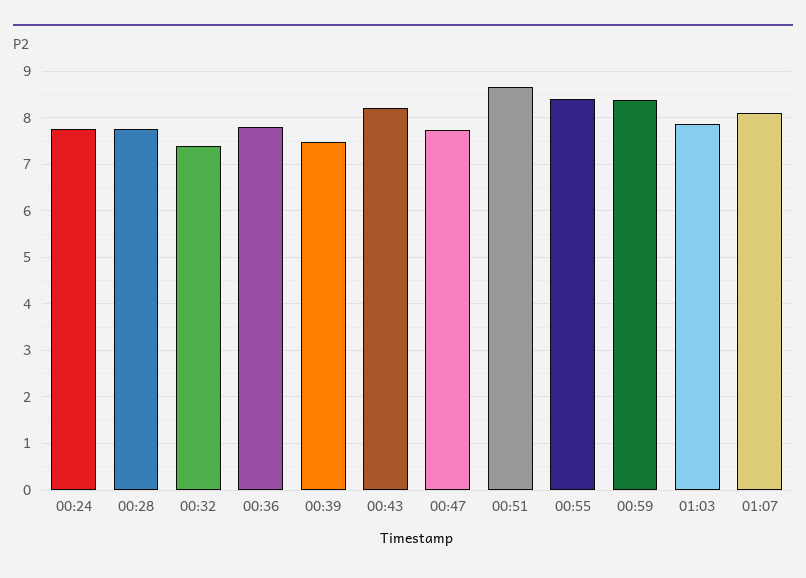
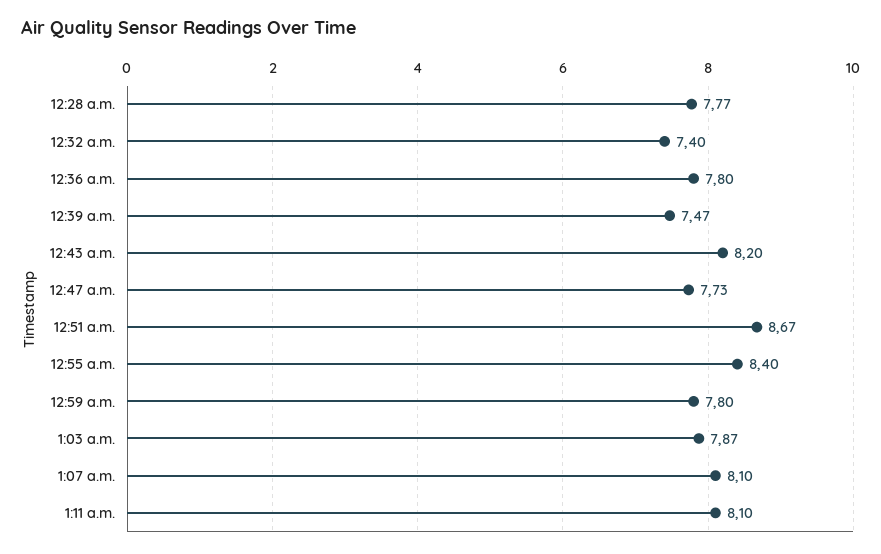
00:24: 7.8 -> none
00:59: 8.4 -> 7.8
1:11 a.m.: none -> 8.1

